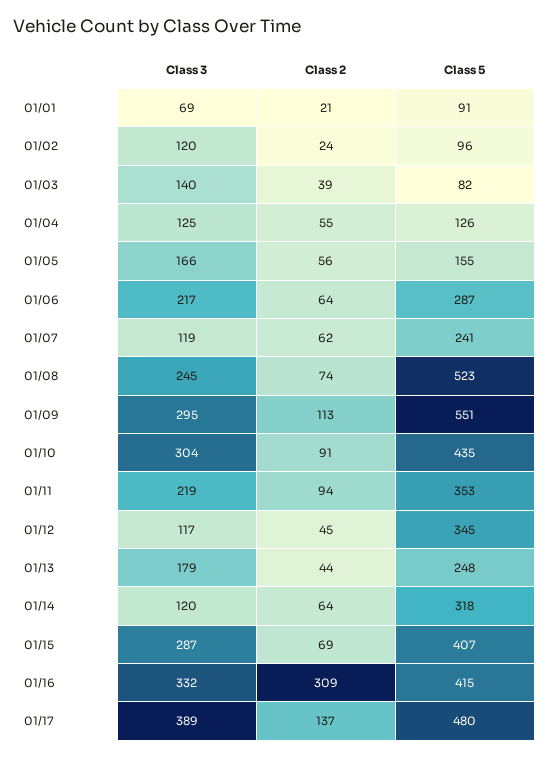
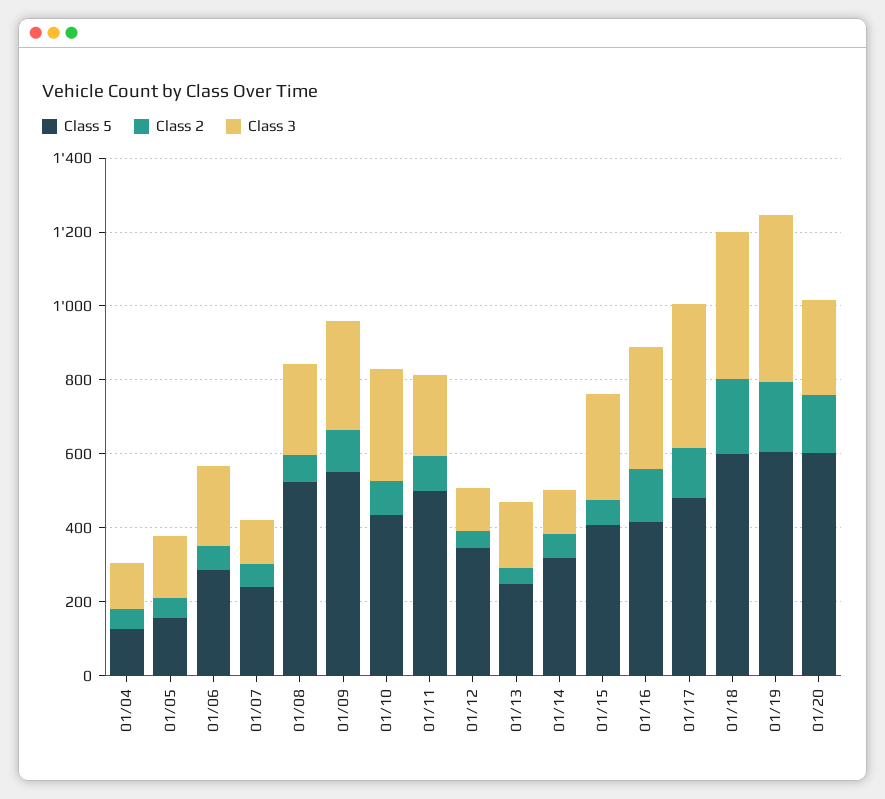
Class 3, 01/01: 69 -> none
Class 2, 01/01: 21 -> none
Class 5, 01/01: 91 -> none
Class 3, 01/02: 120 -> none
Class 2, 01/02: 24 -> none
Class 5, 01/02: 96 -> none
Class 3, 01/03: 140 -> none
Class 2, 01/03: 39 -> none
Class 5, 01/03: 82 -> none
Class 5, 01/11: 353 -> 500
Class 2, 01/16: 309 -> 150
Class 5, 01/18: none -> 600
Class 2, 01/18: none -> 200
Class 3, 01/18: none -> 400
Class 5, 01/19: none -> 600
Class 2, 01/19: none -> 200
Class 3, 01/19: none -> 450
Class 5, 01/20: none -> 600
Class 2, 01/20: none -> 150
Class 3, 01/20: none -> 250

